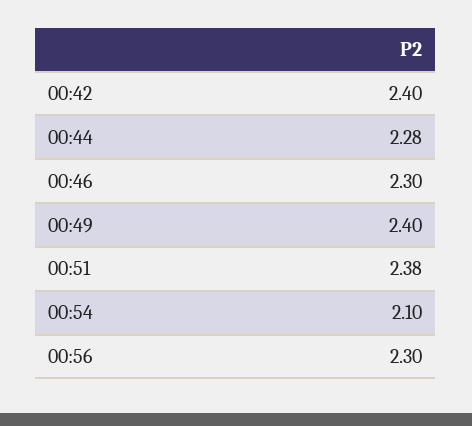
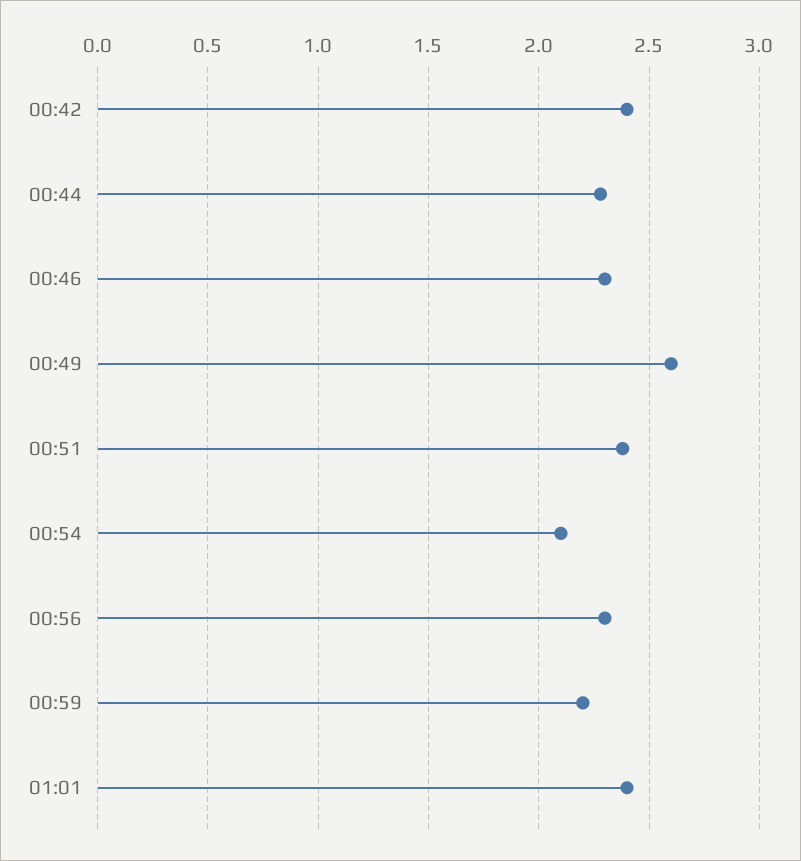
00:49: 2.4 -> 2.6
00:59: none -> 2.2
01:01: none -> 2.4

